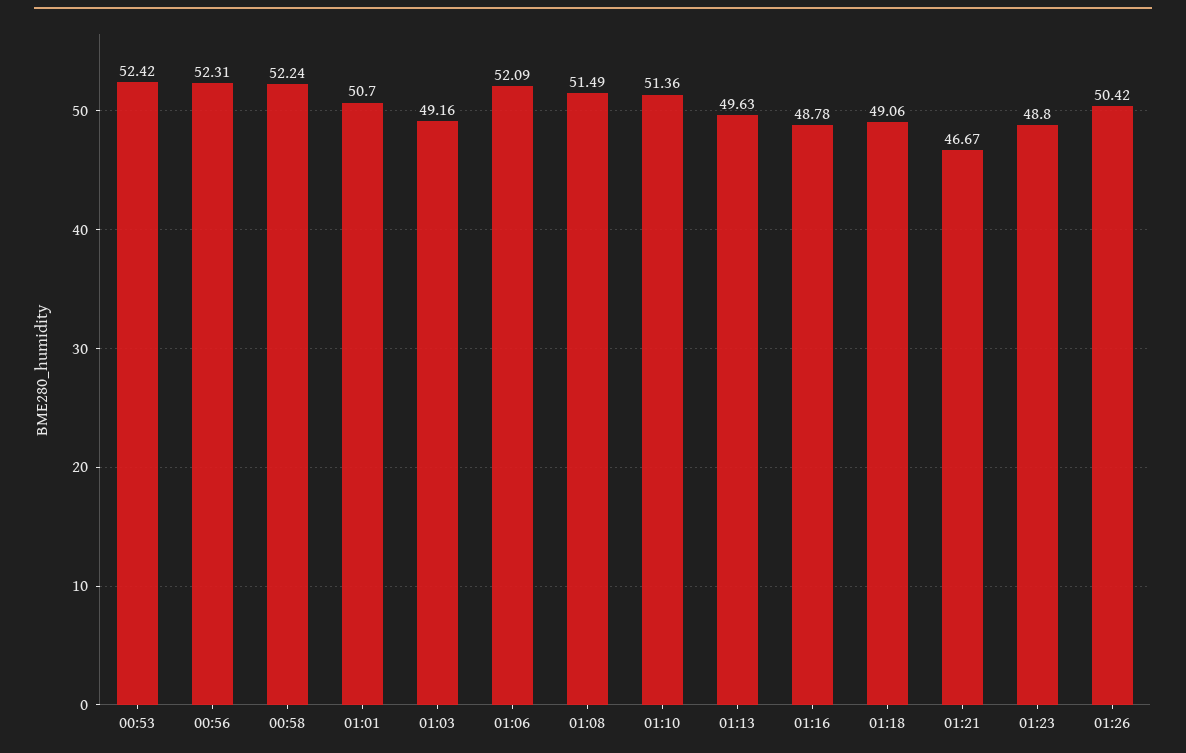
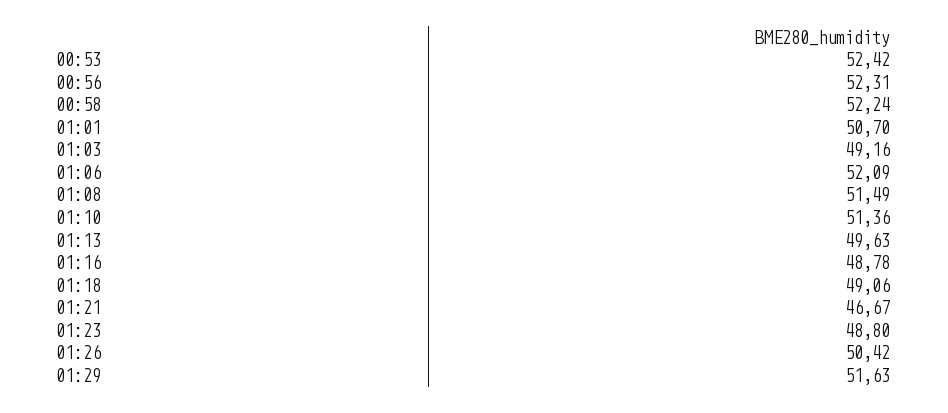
01:29: none -> 51.63

